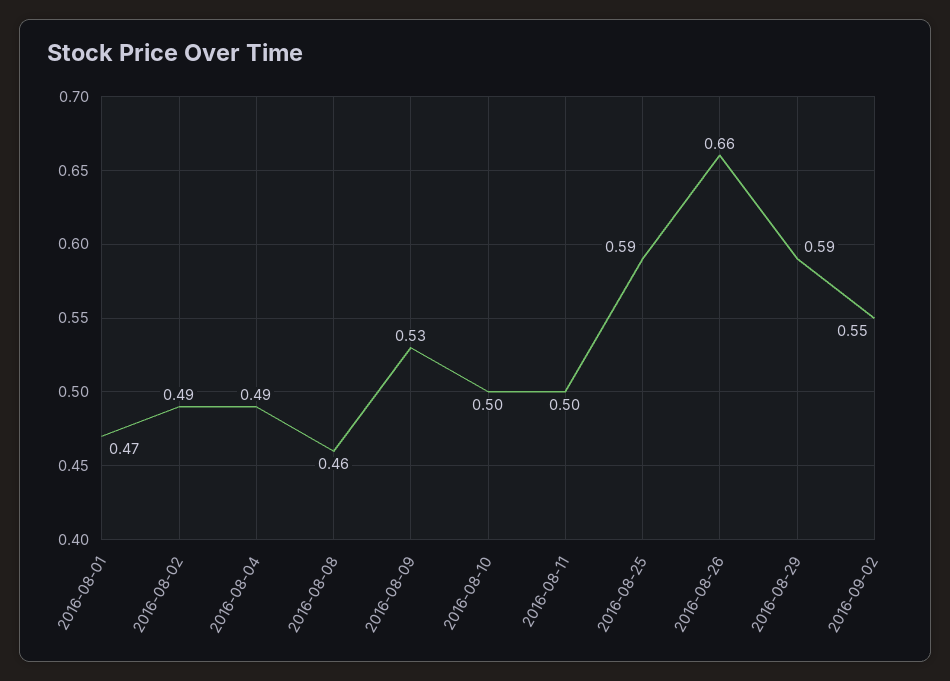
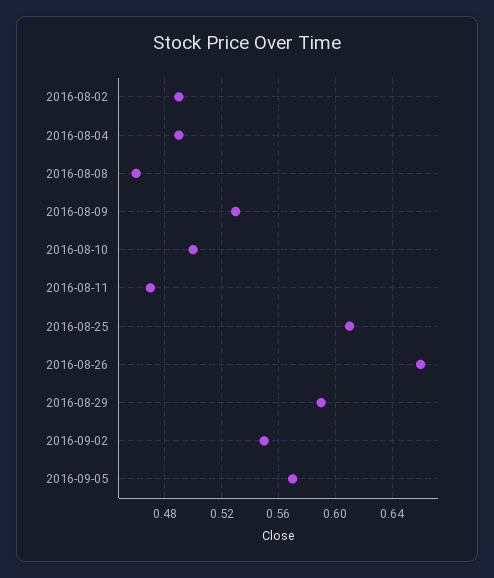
2016-08-01: 0.47 -> none
2016-08-11: 0.5 -> 0.47
2016-08-25: 0.59 -> 0.61
2016-09-05: none -> 0.57

